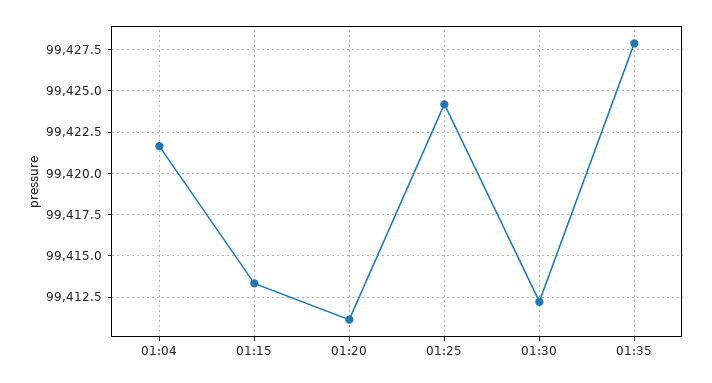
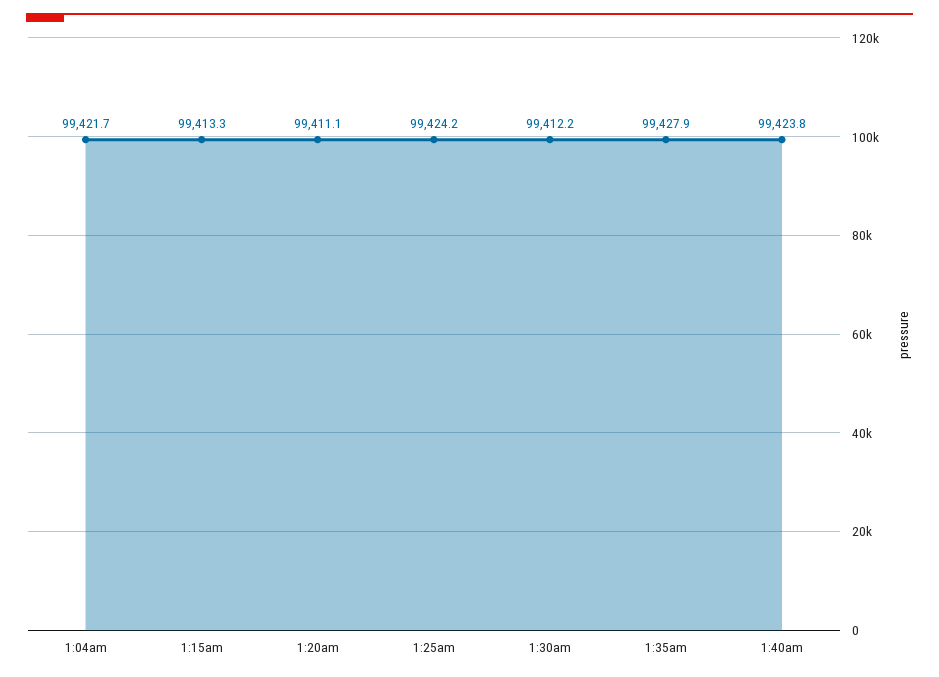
1:40am: none -> 99423.8

